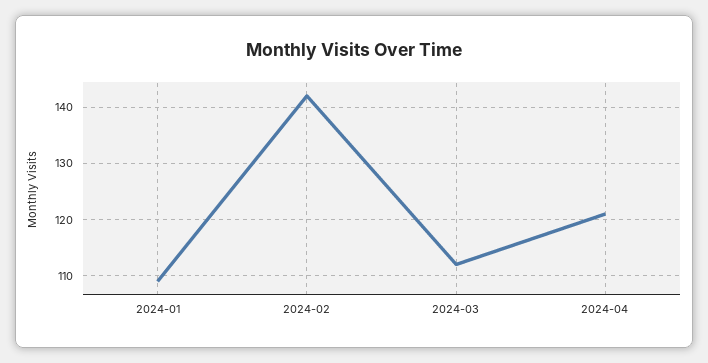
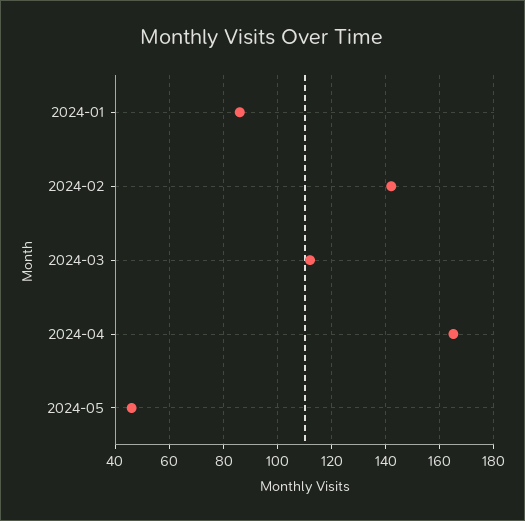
2024-01: 110 -> 85
2024-04: 120 -> 165
2024-05: none -> 45

